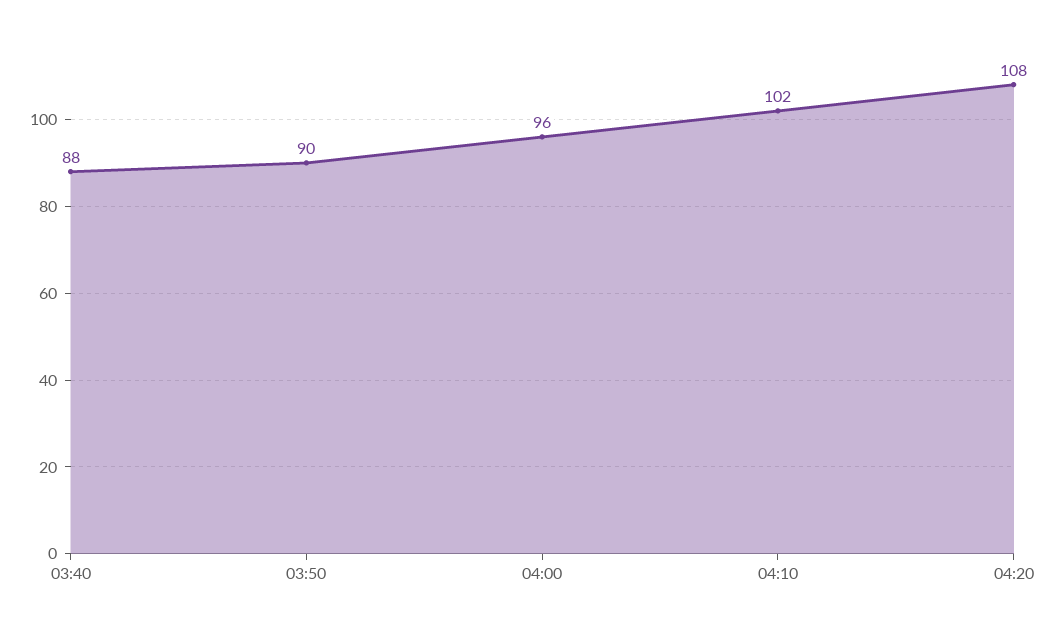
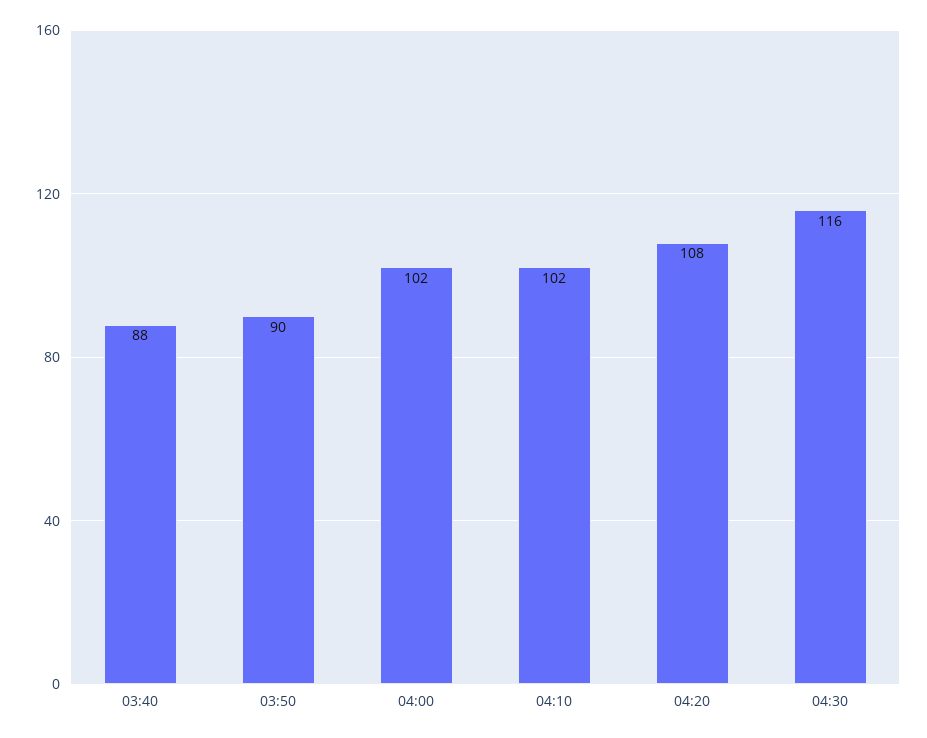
04:00: 96 -> 102
04:30: none -> 116

